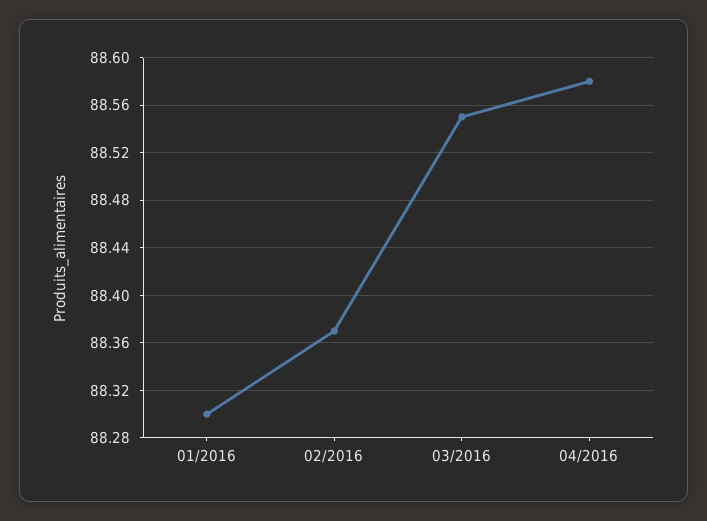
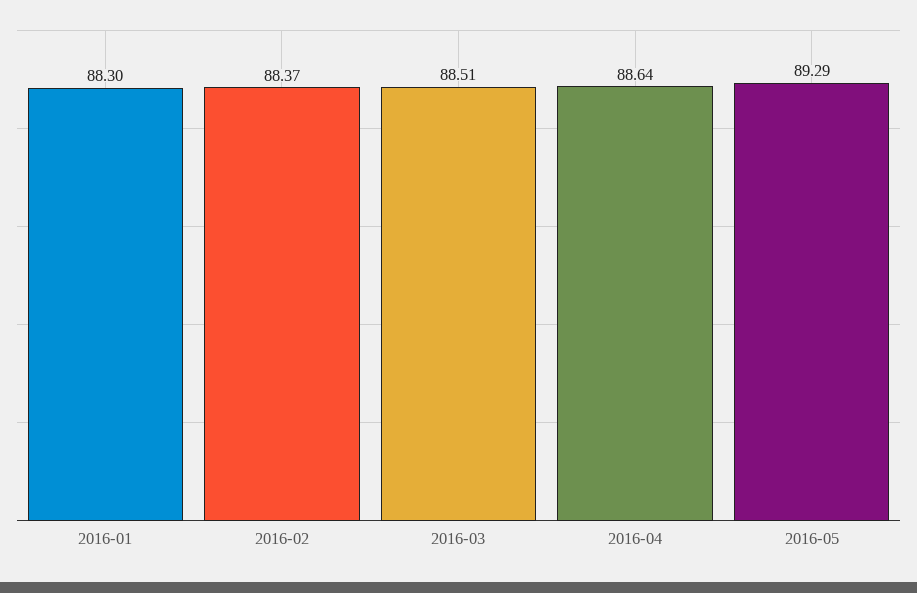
03/2016: 88.55 -> 88.51
04/2016: 88.58 -> 88.64
2016-05: none -> 89.29

